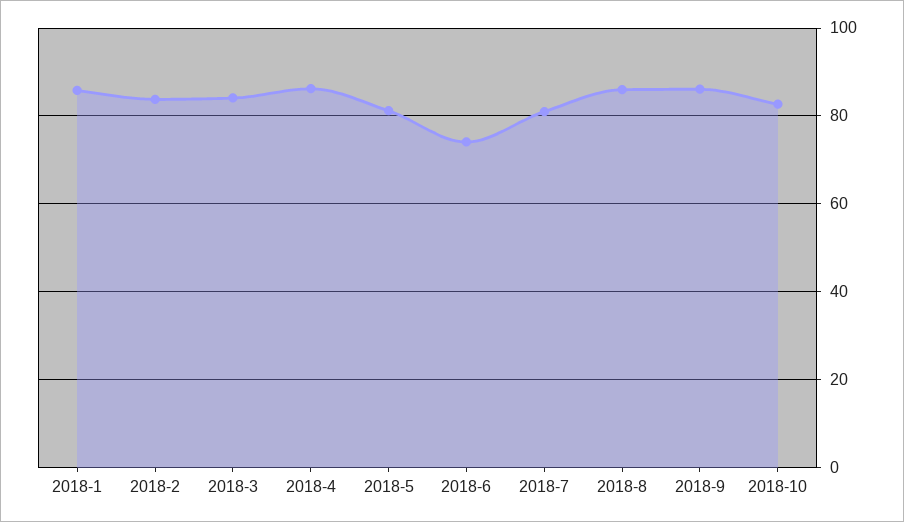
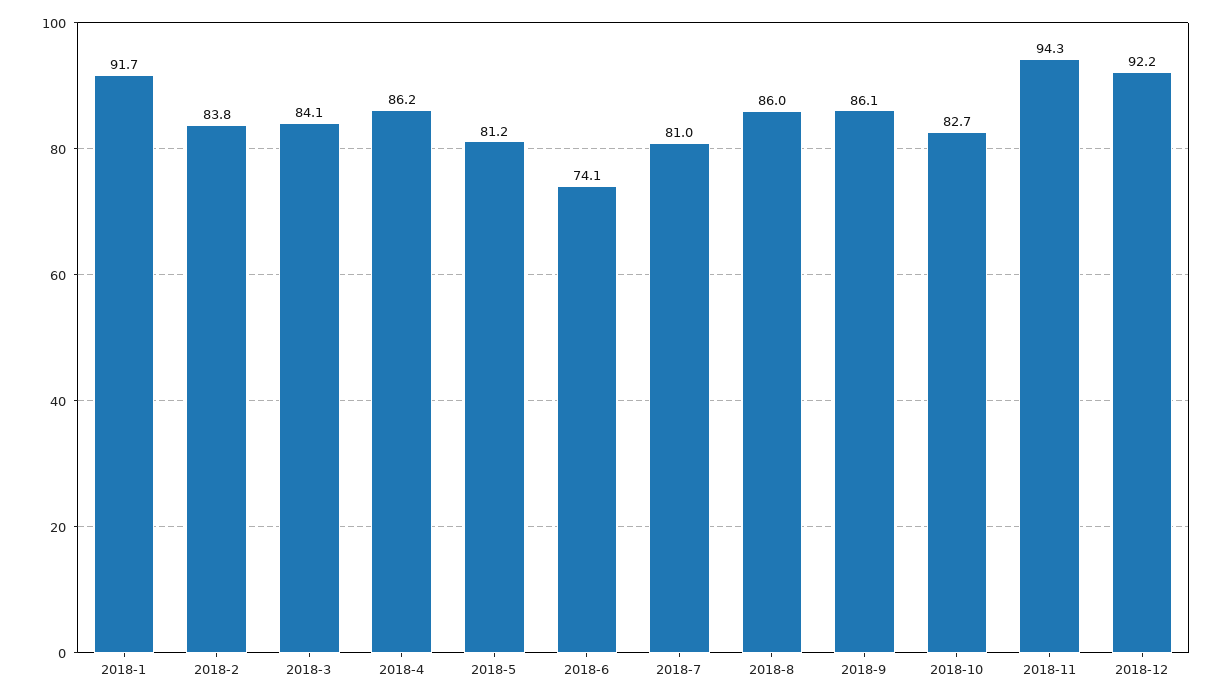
2018-1: 86 -> 91.7
2018-11: none -> 94.3
2018-12: none -> 92.2

